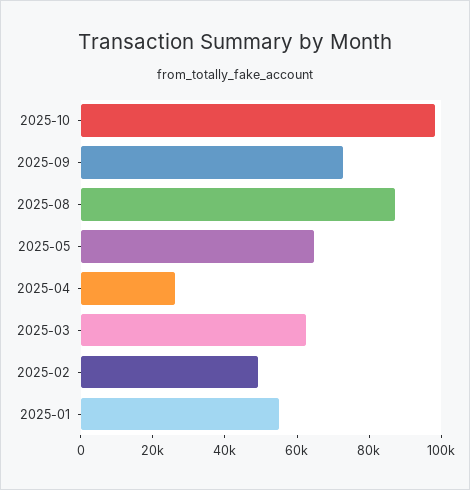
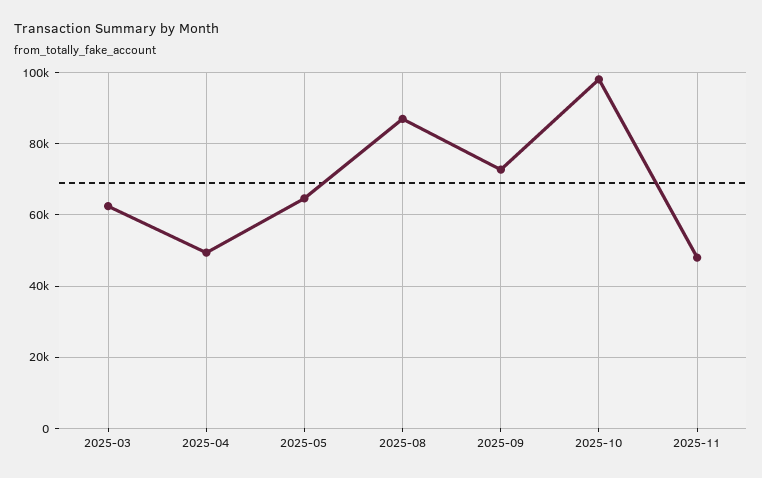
2025-04: 25000 -> 50000
2025-02: 50000 -> none
2025-01: 55000 -> none
2025-11: none -> 48000

